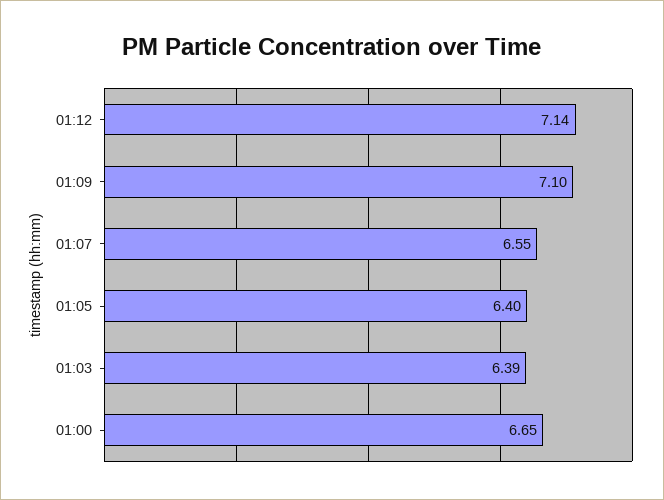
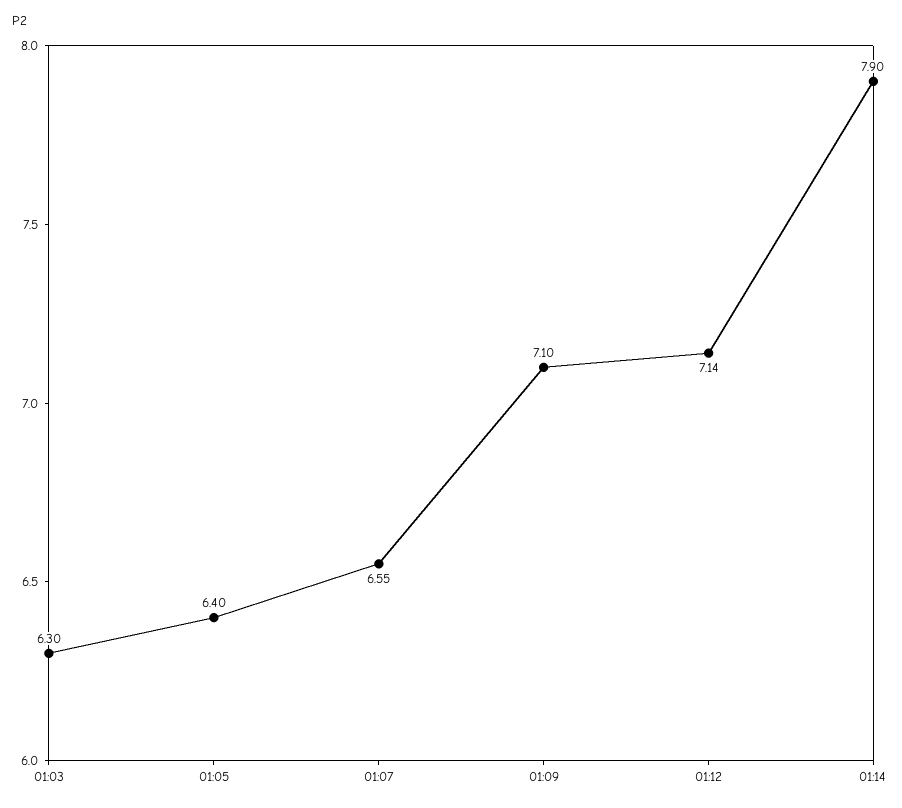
01:03: 6.39 -> 6.3
01:00: 6.65 -> none
01:14: none -> 7.9

